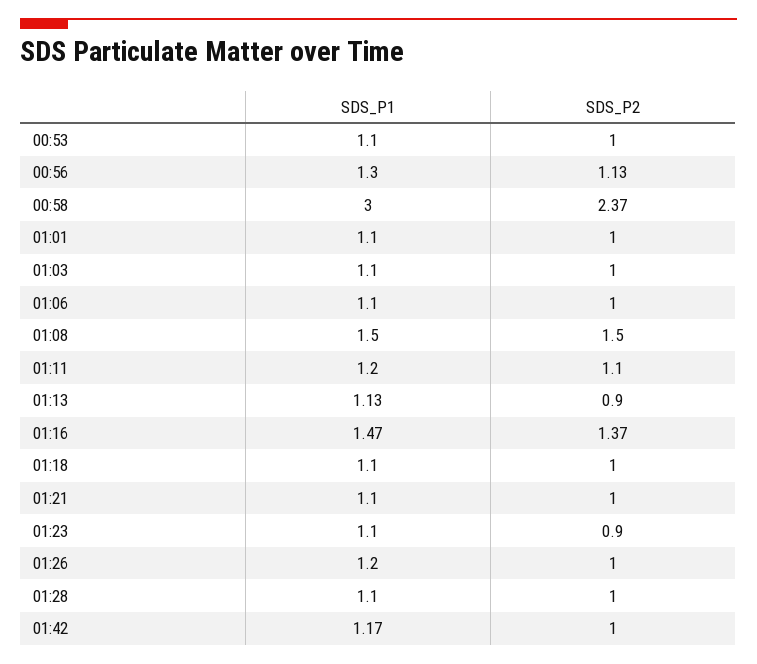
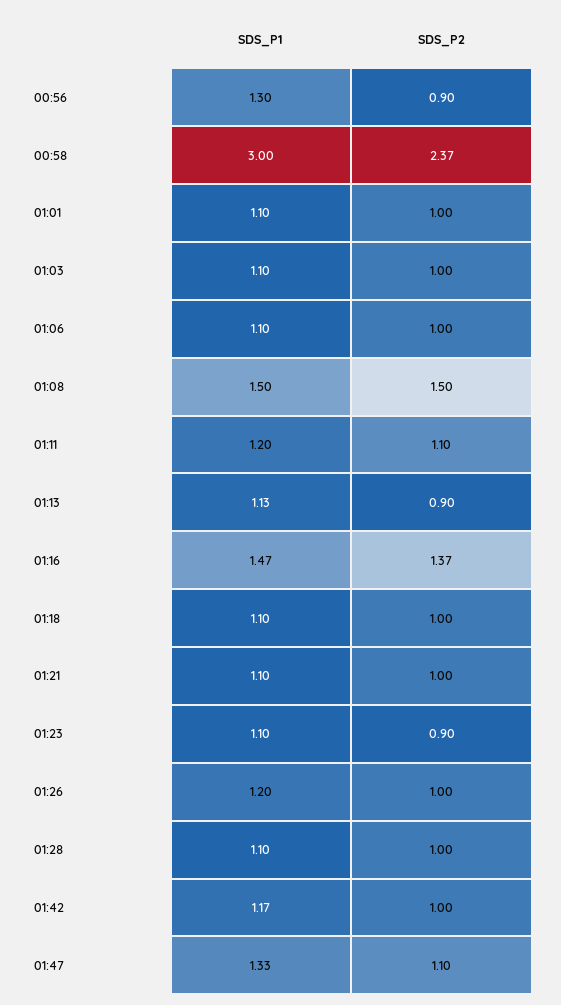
SDS_P1, 00:53: 1.1 -> none
SDS_P2, 00:53: 1 -> none
SDS_P2, 00:56: 1.13 -> 0.9
SDS_P1, 01:47: none -> 1.33
SDS_P2, 01:47: none -> 1.1

